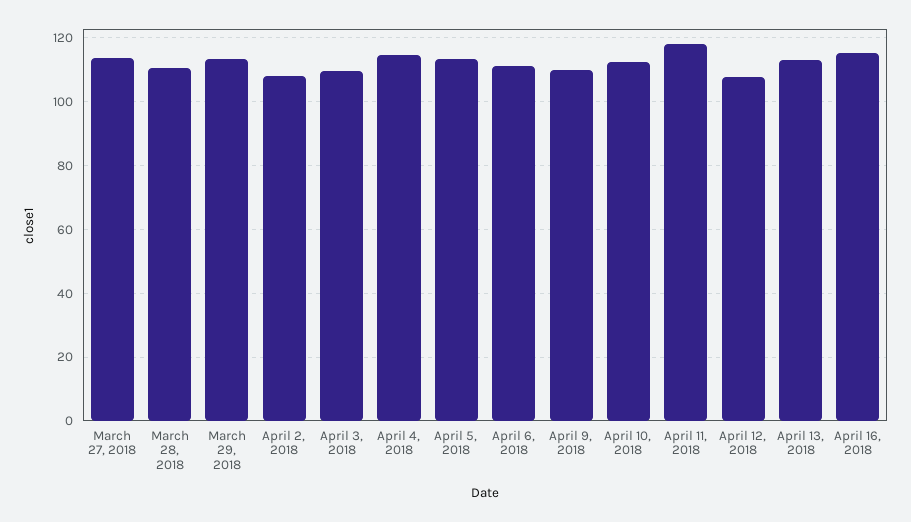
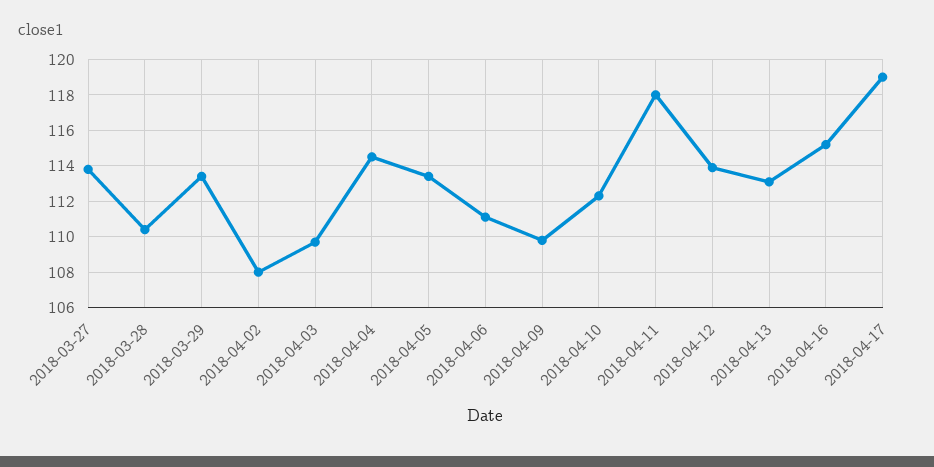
April 12, 2018: 108 -> 114
2018-04-17: none -> 119

